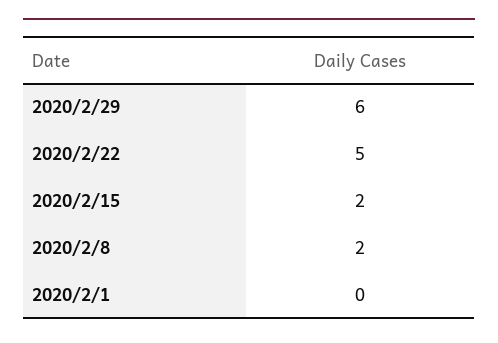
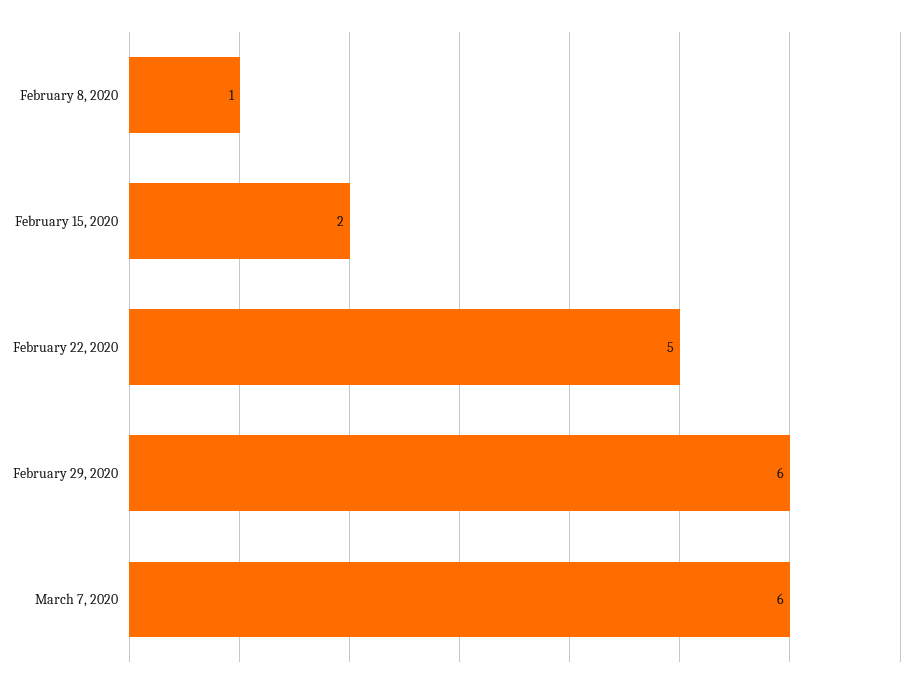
2020/2/8: 2 -> 1
2020/2/1: 0 -> none
March 7, 2020: none -> 6

